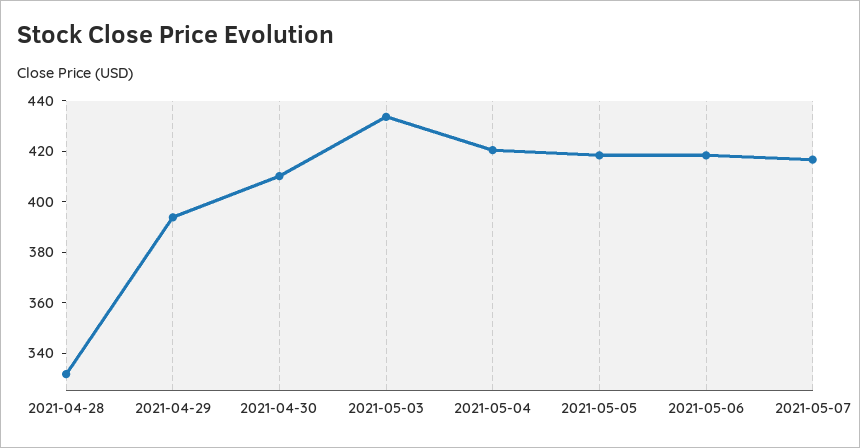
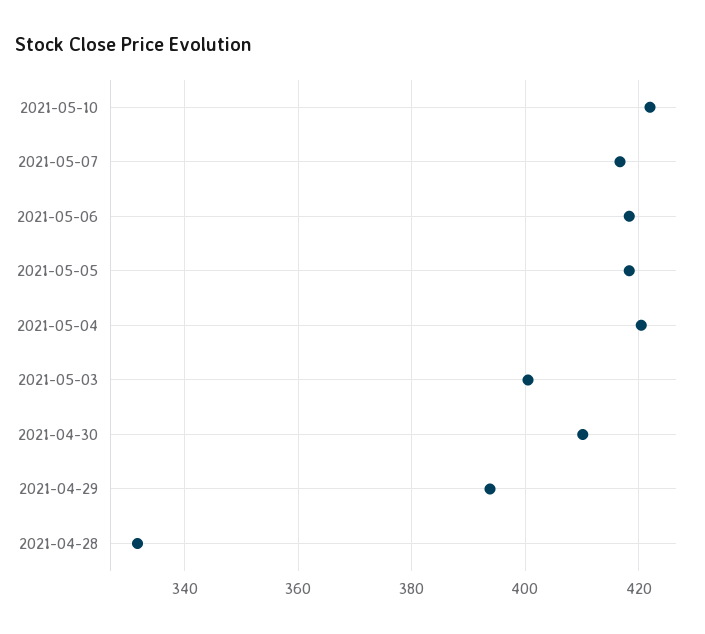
2021-05-03: 435 -> 400
2021-05-10: none -> 422

